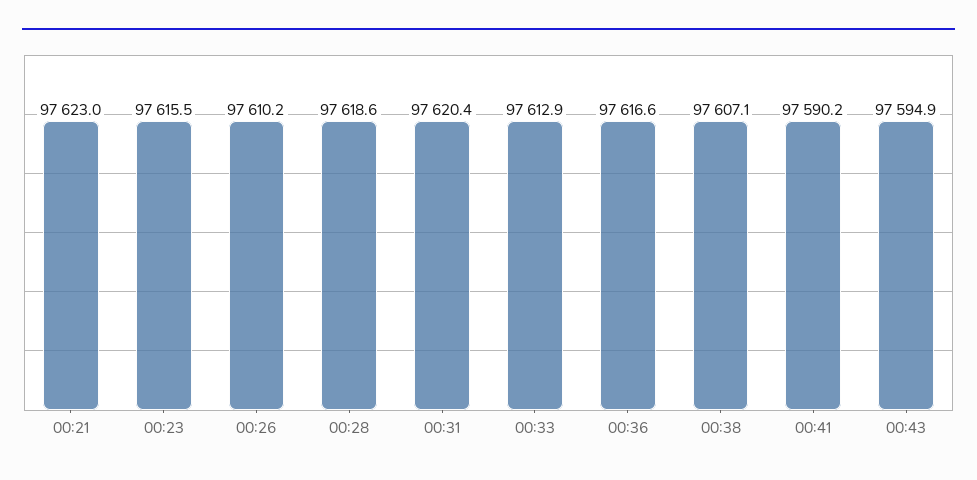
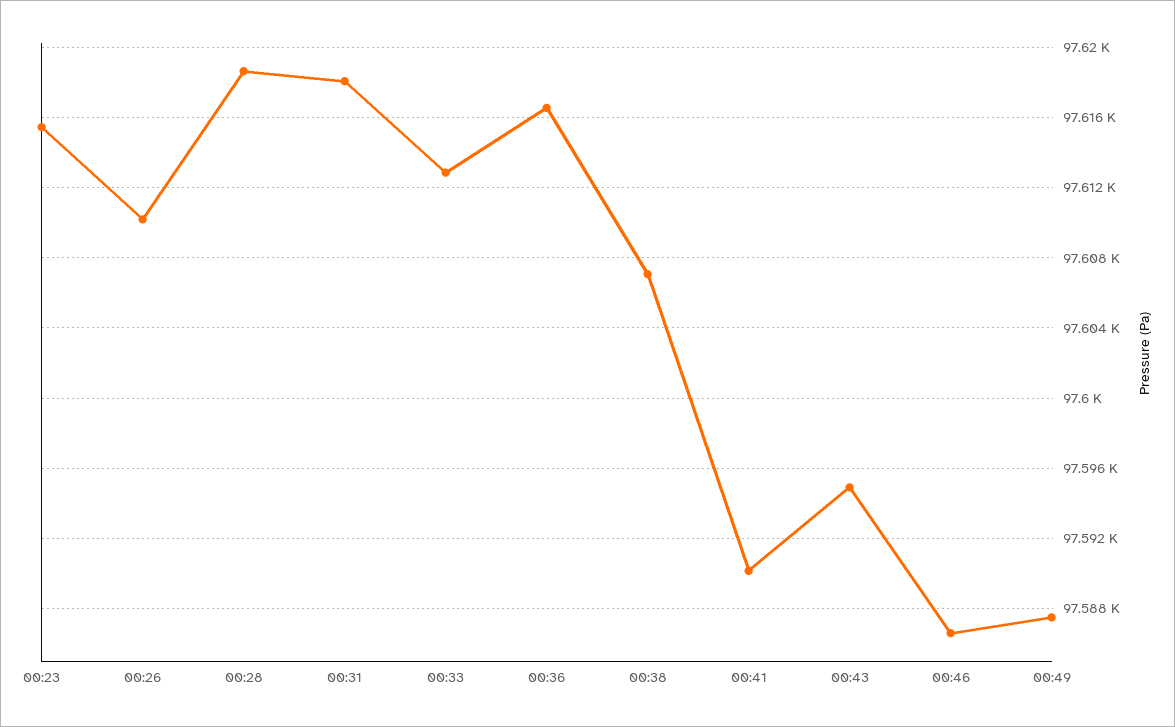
00:21: 97623 -> none
00:31: 97620.4 -> 97618
00:46: none -> 97586.5
00:49: none -> 97587.5

